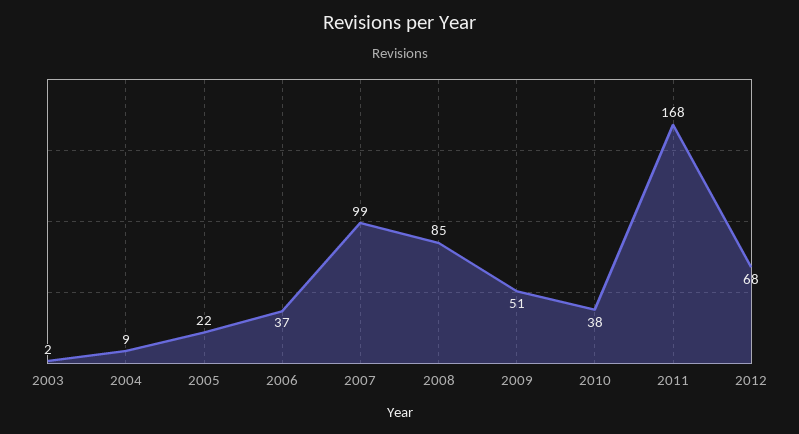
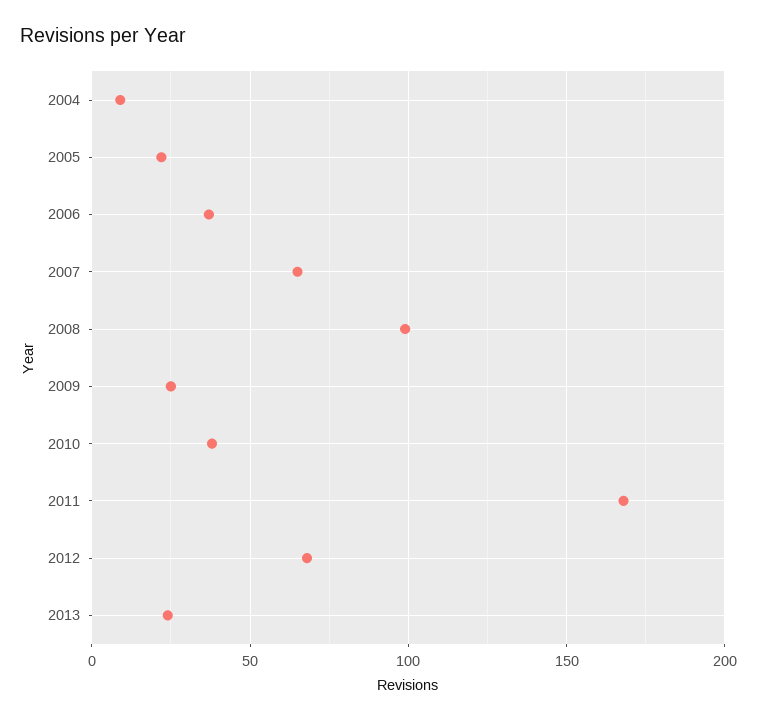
2003: 2 -> none
2007: 99 -> 65
2008: 85 -> 100
2009: 51 -> 25
2013: none -> 25

